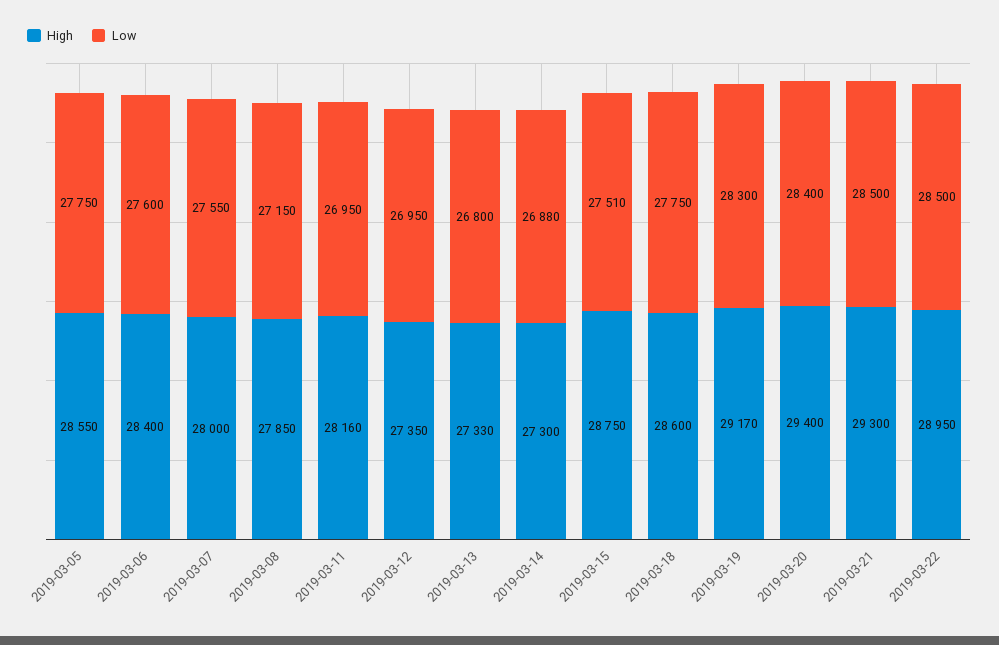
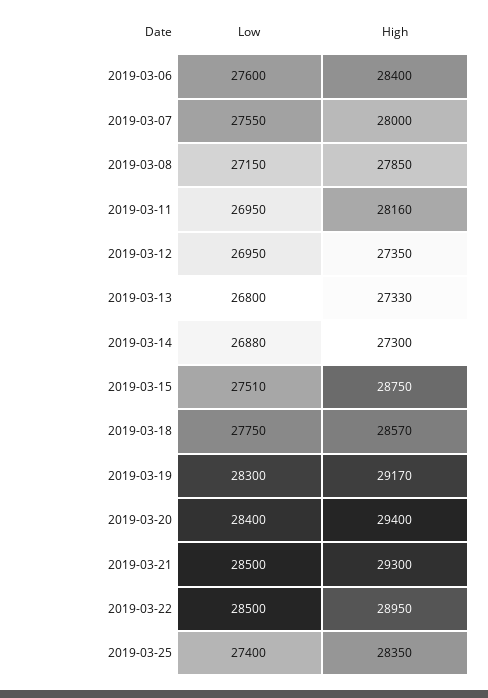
High, 2019-03-05: 28550 -> none
Low, 2019-03-05: 27750 -> none
High, 2019-03-18: 28600 -> 28570
Low, 2019-03-25: none -> 27400
High, 2019-03-25: none -> 28350

